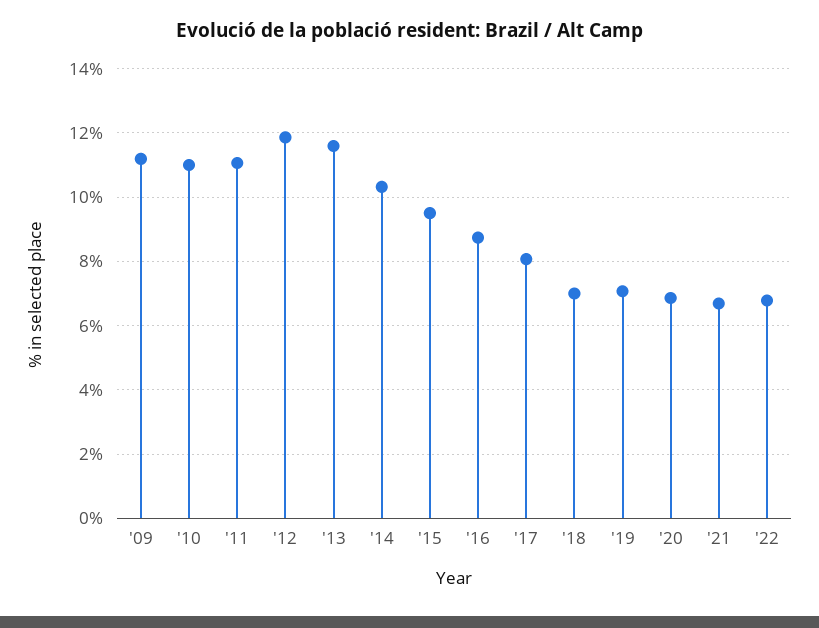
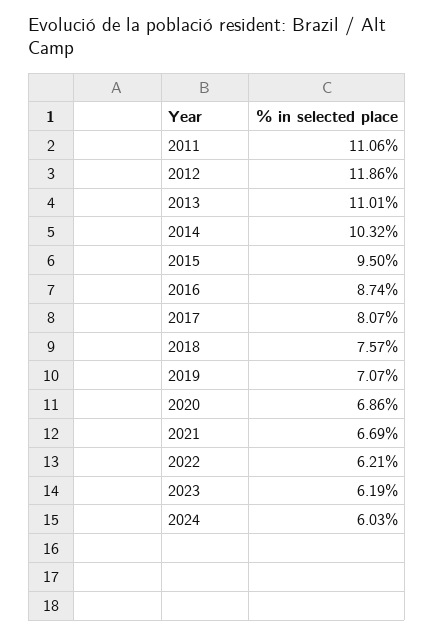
'09: 11.2 -> none
'10: 11 -> none
'13: 11.6 -> 11.01
'18: 7 -> 7.57
'22: 6.8 -> 6.21
2023: none -> 6.19
2024: none -> 6.03

